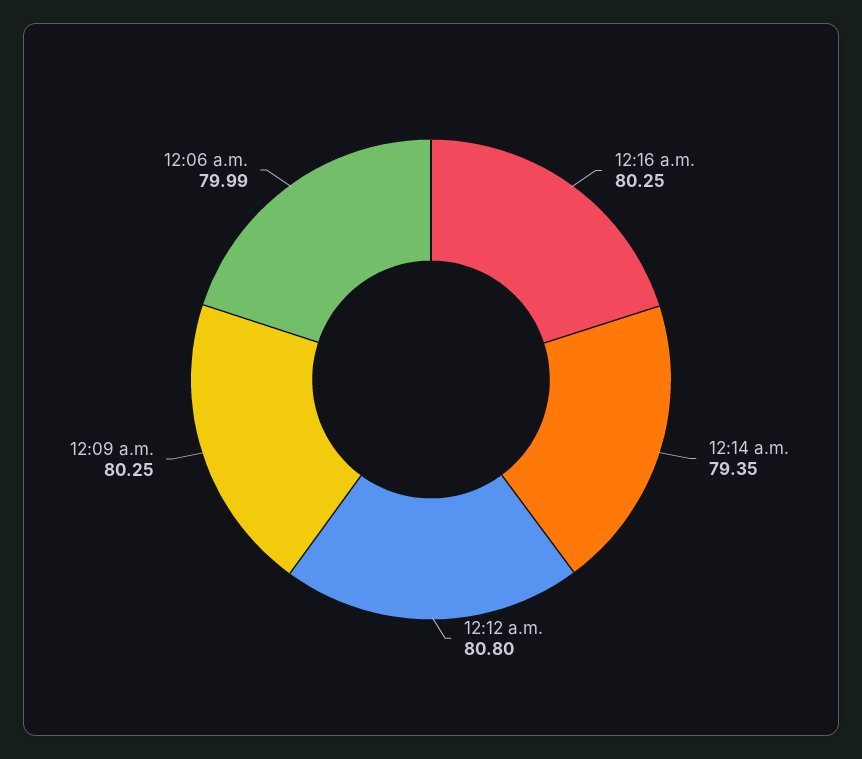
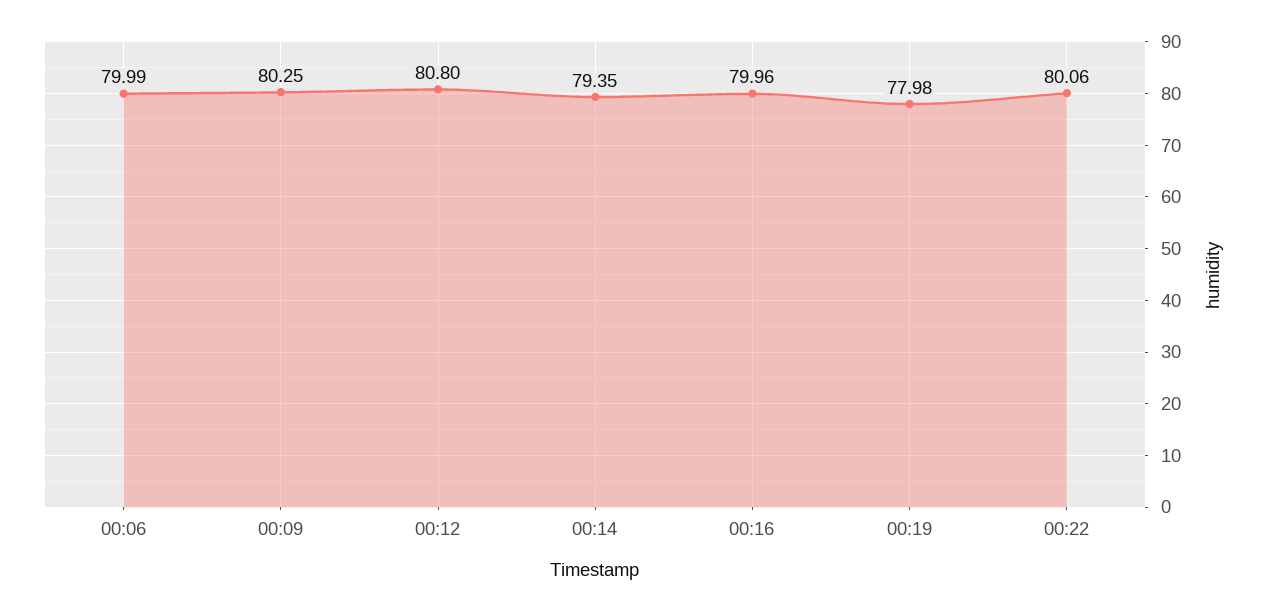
12:16 a.m.: 80.25 -> 79.96
00:19: none -> 77.98
00:22: none -> 80.06

